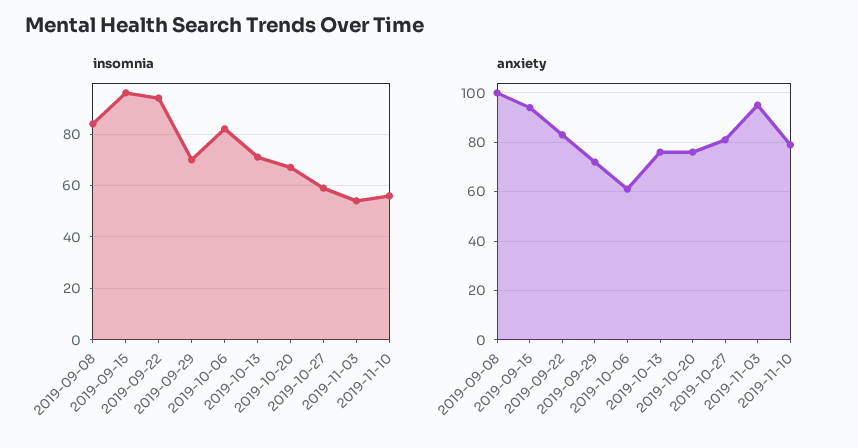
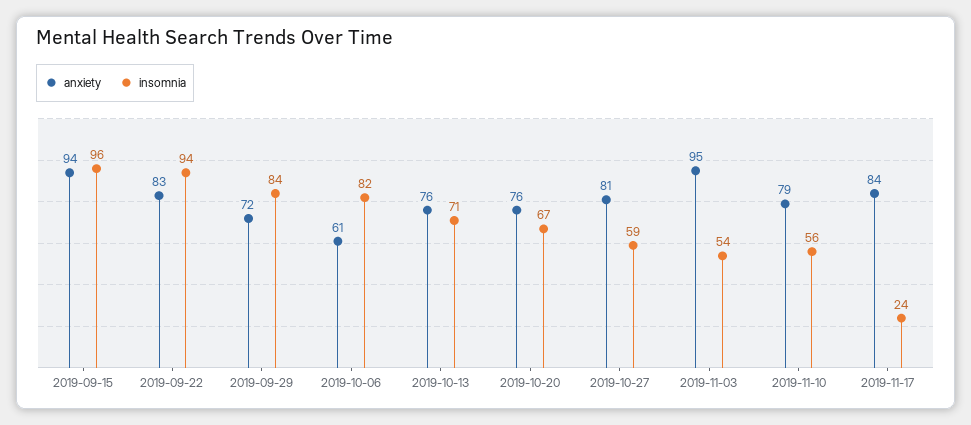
insomnia, 2019-09-08: 85 -> none
insomnia, 2019-09-29: 70 -> 84
anxiety, 2019-09-08: 100 -> none
anxiety, 2019-11-17: none -> 84
insomnia, 2019-11-17: none -> 24

